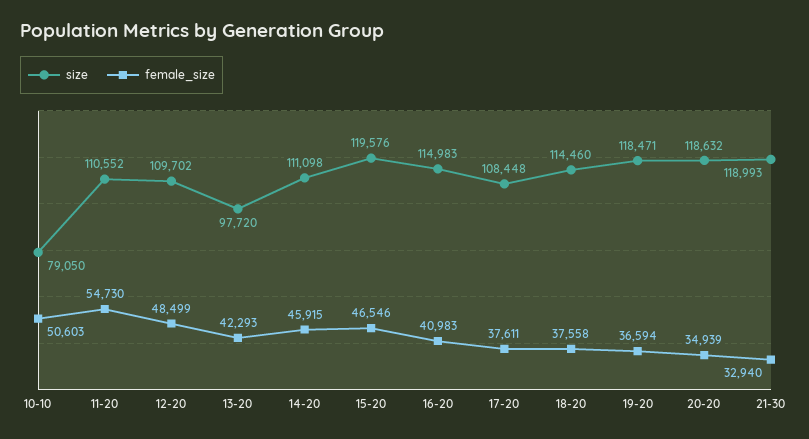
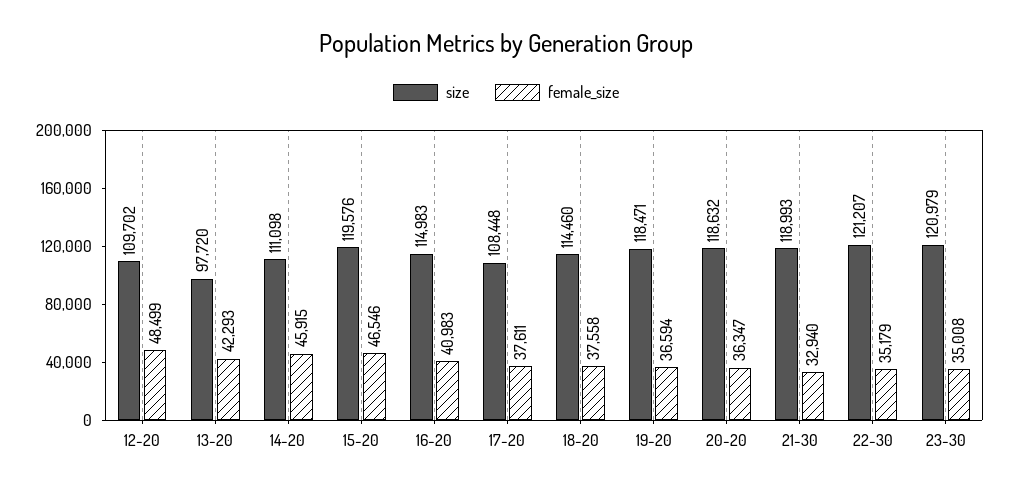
size, 10-10: 79050 -> none
female_size, 10-10: 50603 -> none
size, 11-20: 110552 -> none
female_size, 11-20: 54730 -> none
female_size, 20-20: 34939 -> 36347
size, 22-30: none -> 121207
female_size, 22-30: none -> 35179
size, 23-30: none -> 120979
female_size, 23-30: none -> 35008

